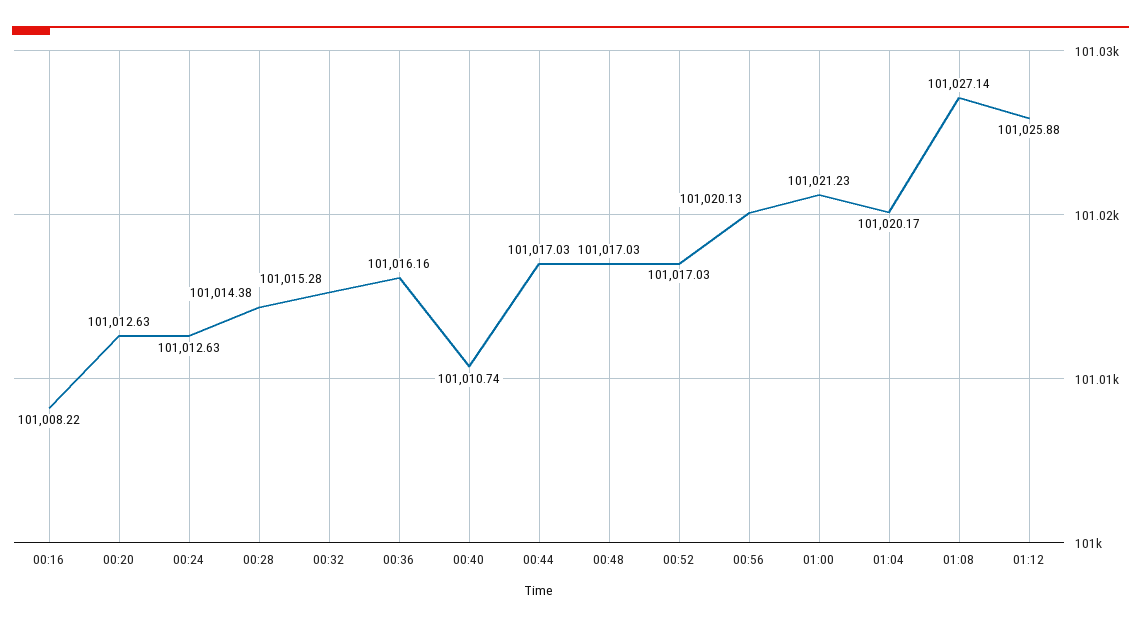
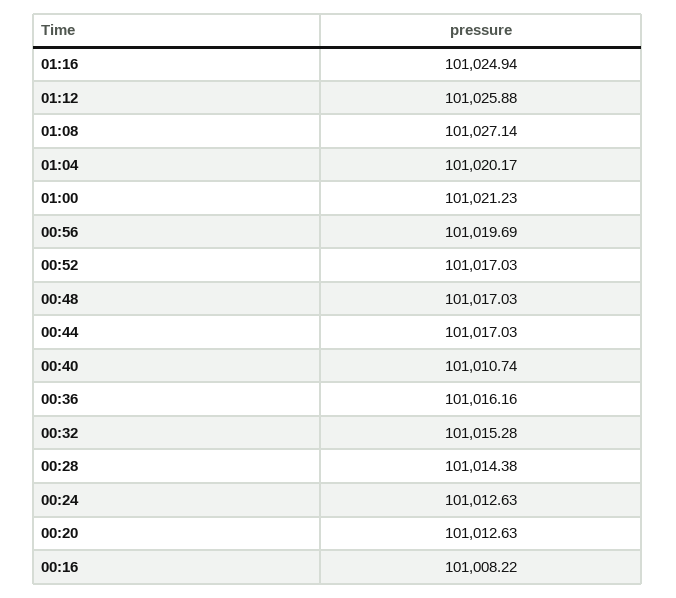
00:56: 101020.13 -> 101019.69
01:16: none -> 101024.94

